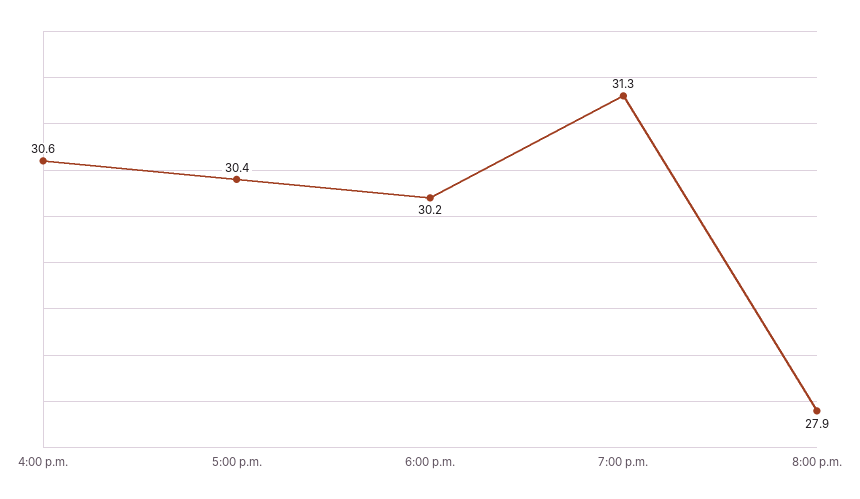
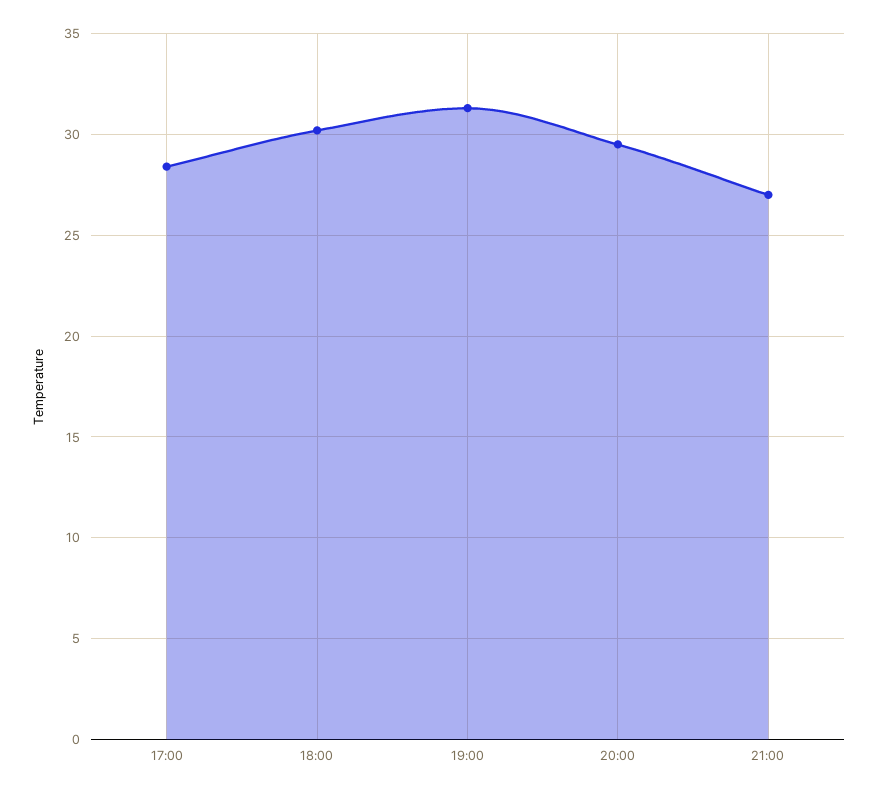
4:00 p.m.: 30.6 -> none
5:00 p.m.: 30.4 -> 28.5
8:00 p.m.: 27.9 -> 29.5
21:00: none -> 27

